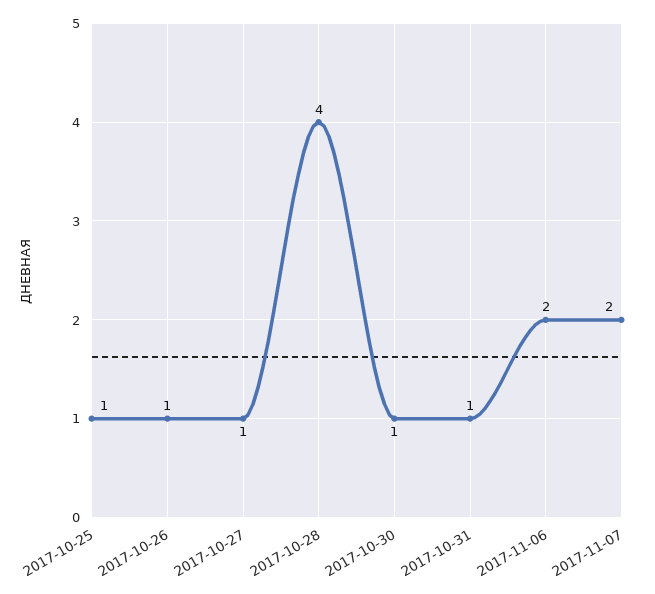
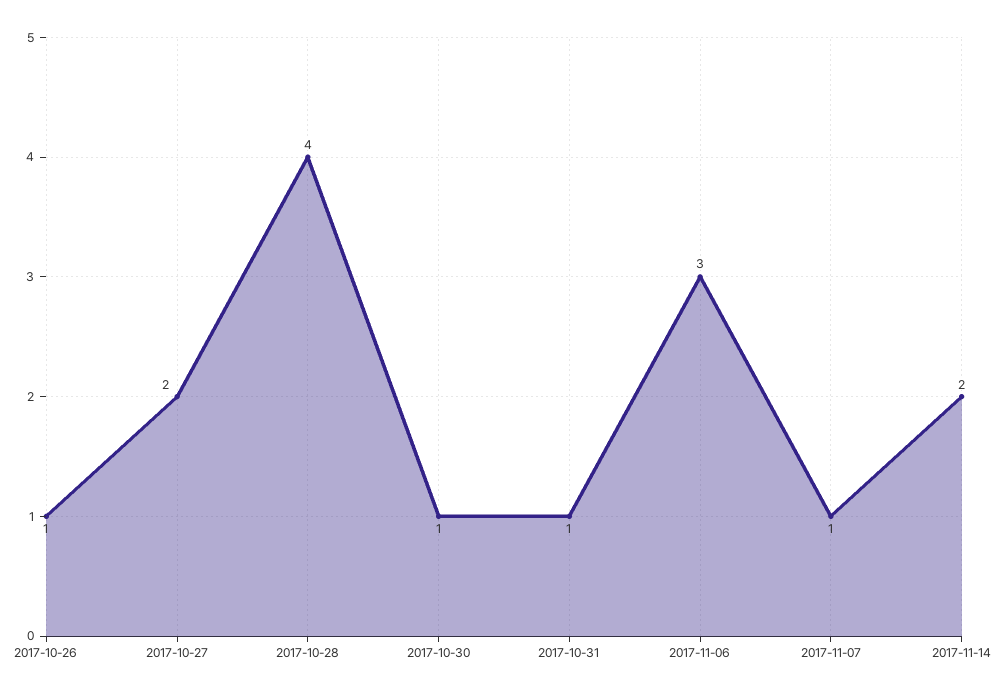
2017-10-25: 1 -> none
2017-10-27: 1 -> 2
2017-11-06: 2 -> 3
2017-11-07: 2 -> 1
2017-11-14: none -> 2

